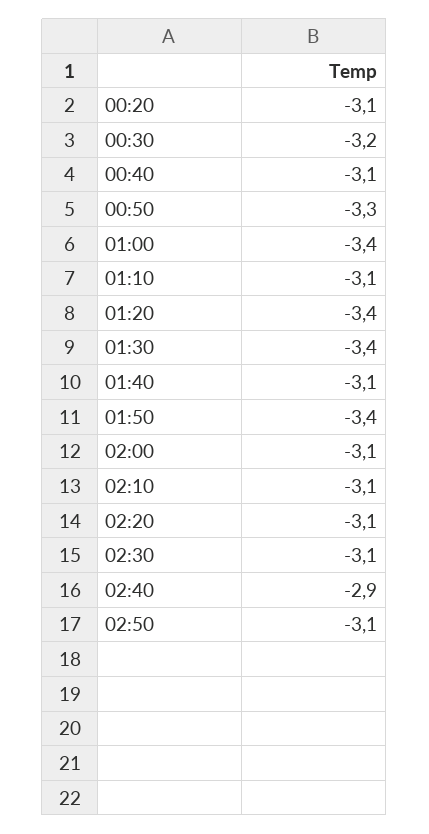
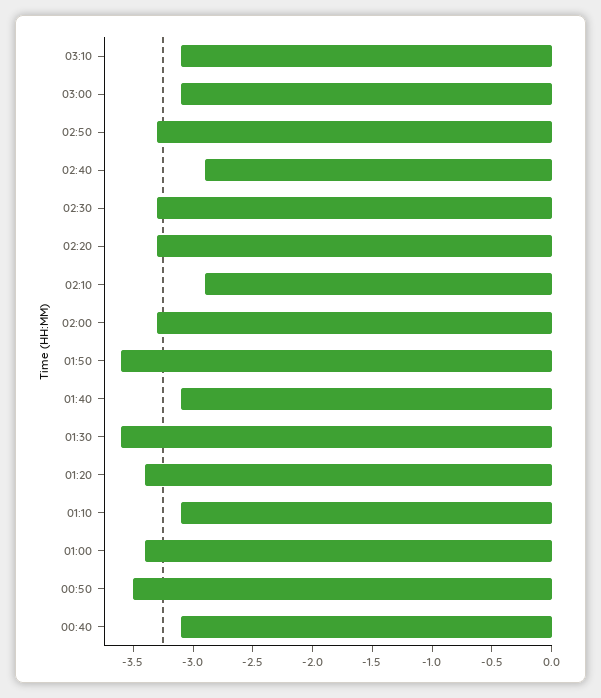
00:20: -3.1 -> none
00:30: -3.2 -> none
00:50: -3.3 -> -3.5
01:30: -3.4 -> -3.6
01:50: -3.4 -> -3.6
02:00: -3.1 -> -3.3
02:10: -3.1 -> -2.9
02:20: -3.1 -> -3.3
02:30: -3.1 -> -3.3
02:50: -3.1 -> -3.3
03:10: none -> -3.1
03:00: none -> -3.1

